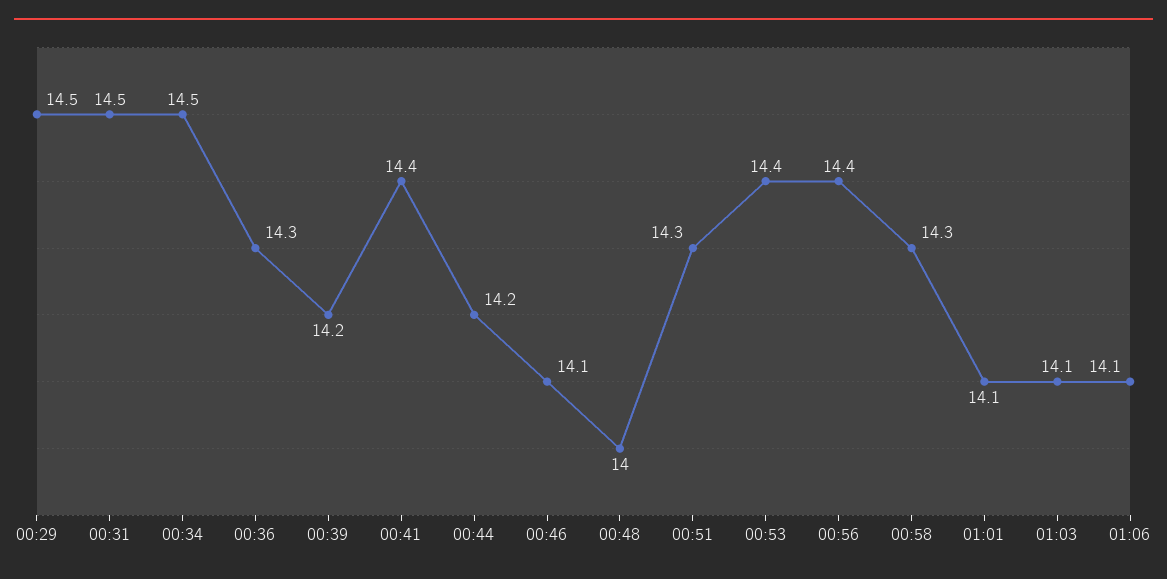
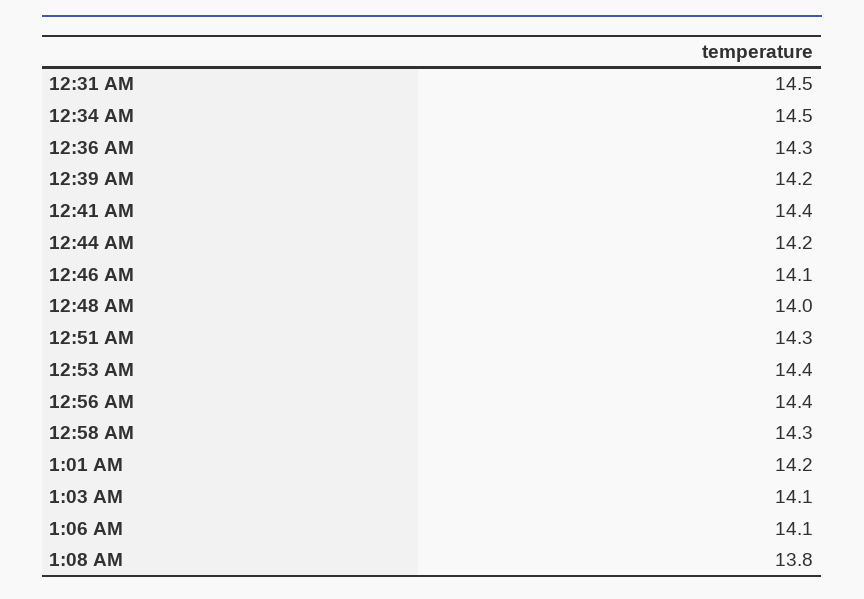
00:29: 14.5 -> none
01:01: 14.1 -> 14.2
1:08 AM: none -> 13.8

